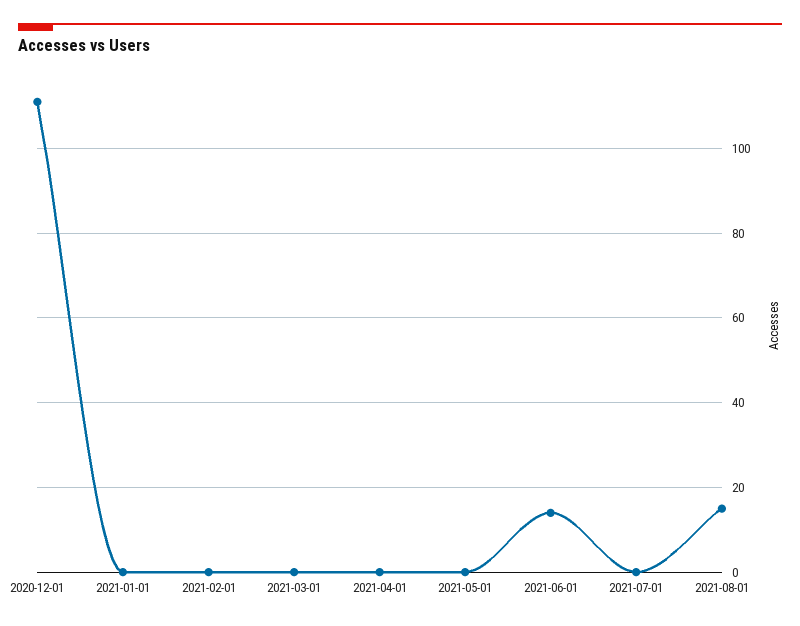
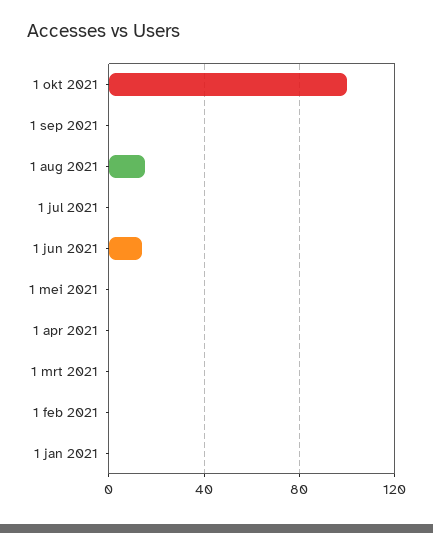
2020-12-01: 110 -> none
1 okt 2021: none -> 100
1 sep 2021: none -> 0

